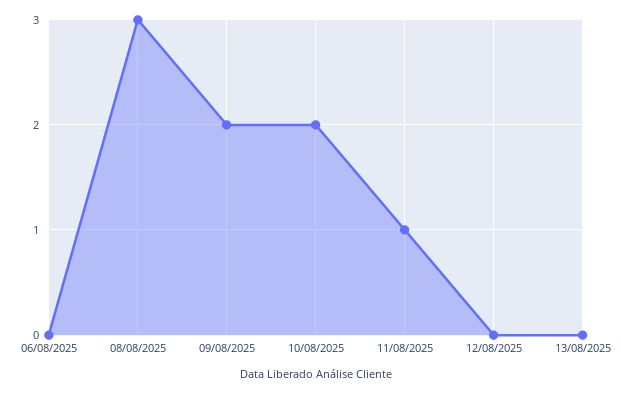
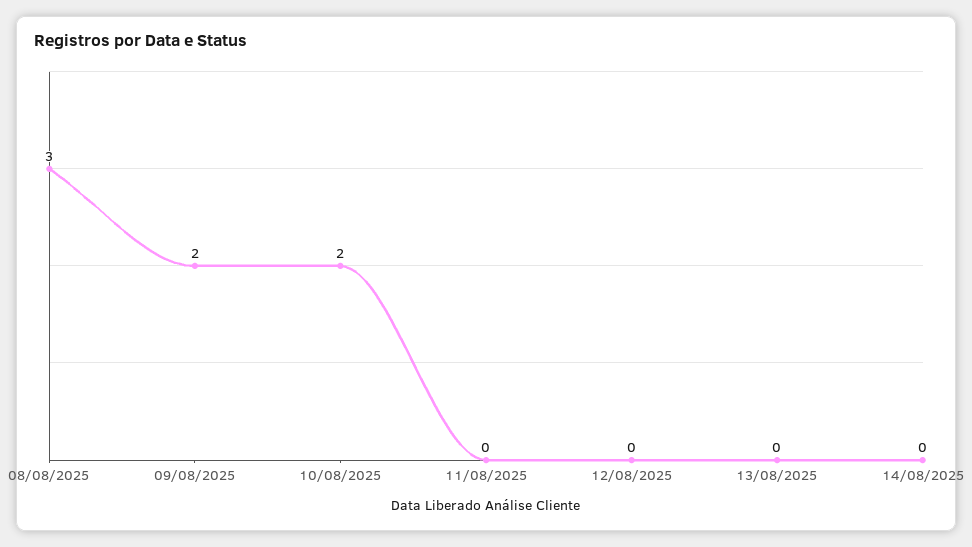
06/08/2025: 0 -> none
11/08/2025: 1 -> 0
14/08/2025: none -> 0

